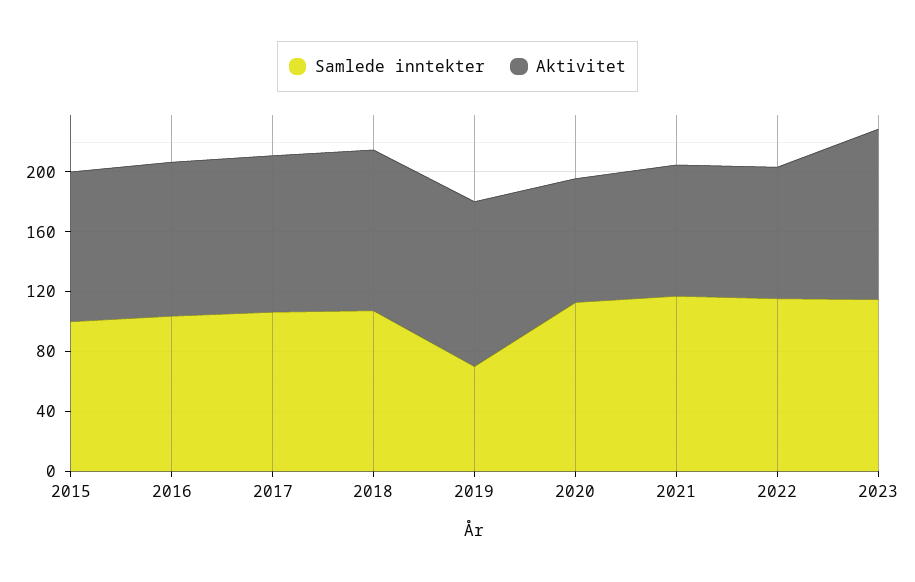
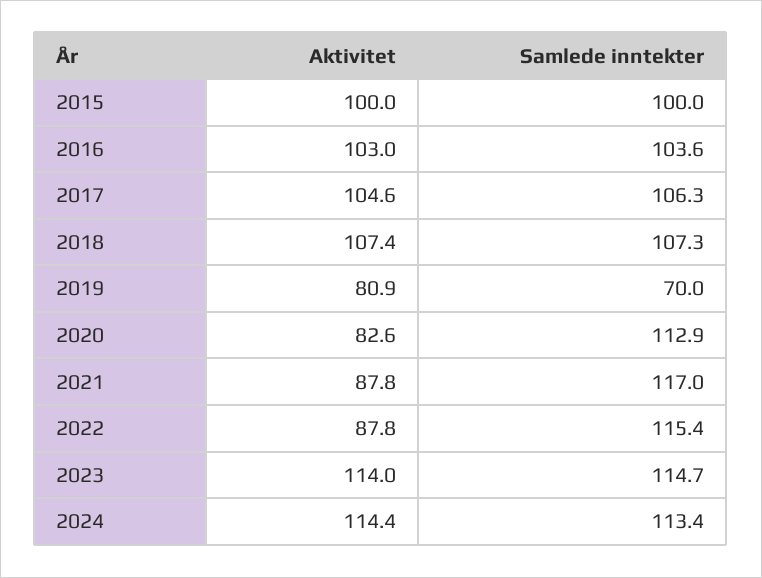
Aktivitet, 2019: 110 -> 80.9
Aktivitet, 2024: none -> 114.4
Samlede inntekter, 2024: none -> 113.4

